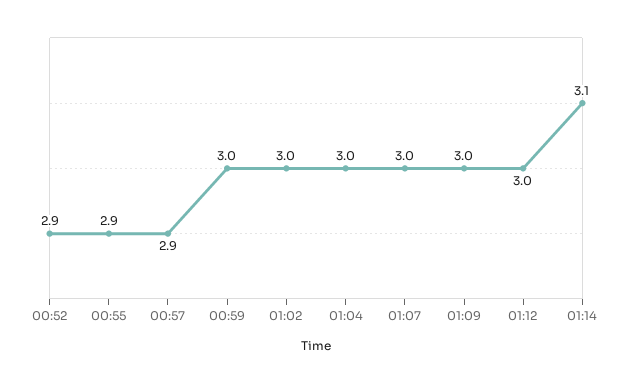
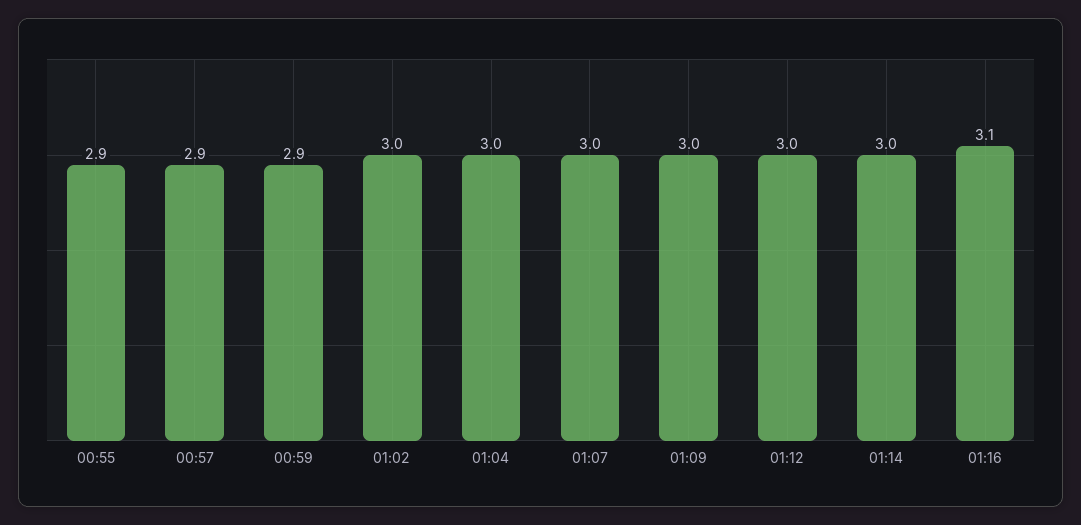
00:52: 2.9 -> none
00:59: 3 -> 2.9
01:14: 3.1 -> 3
01:16: none -> 3.1

